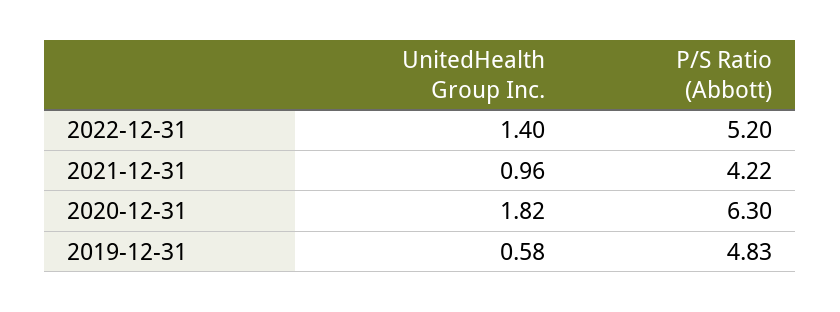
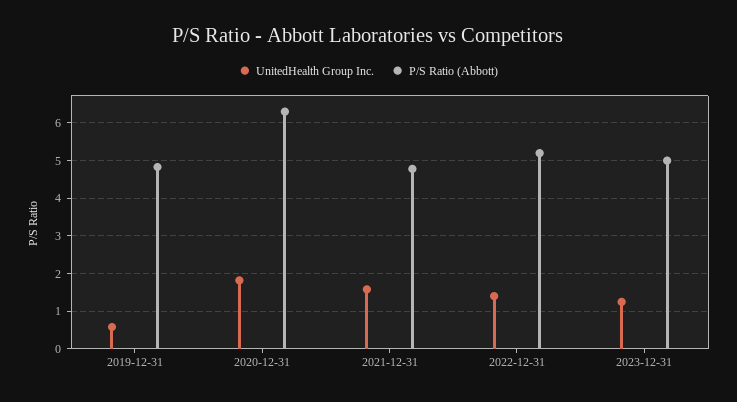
UnitedHealth Group Inc., 2021-12-31: 0.96 -> 1.6
P/S Ratio (Abbott), 2021-12-31: 4.22 -> 4.8
UnitedHealth Group Inc., 2023-12-31: none -> 1.2
P/S Ratio (Abbott), 2023-12-31: none -> 5

